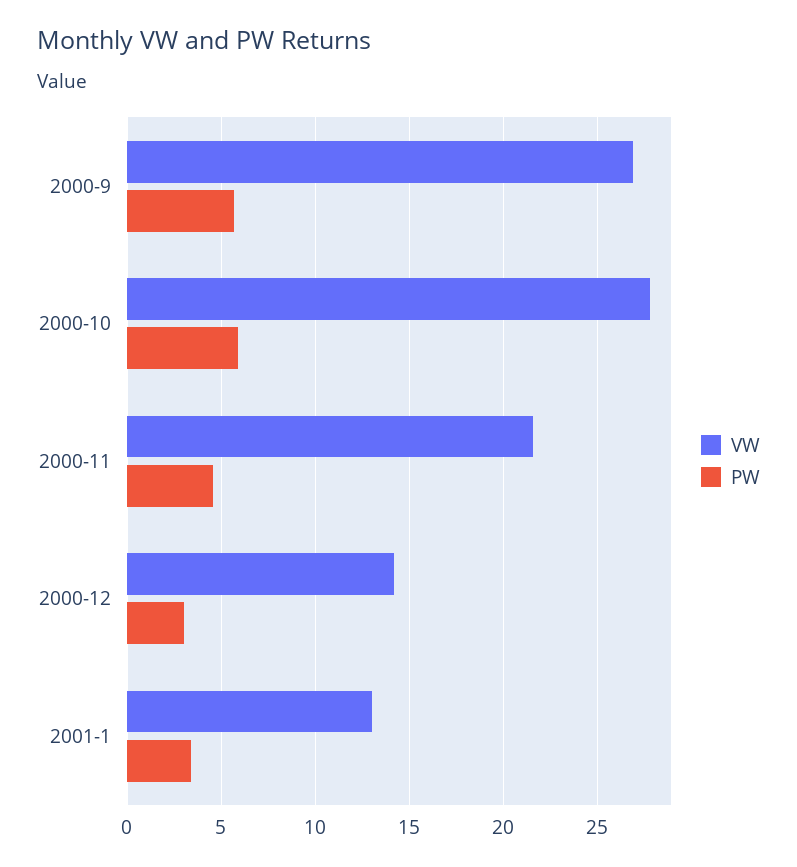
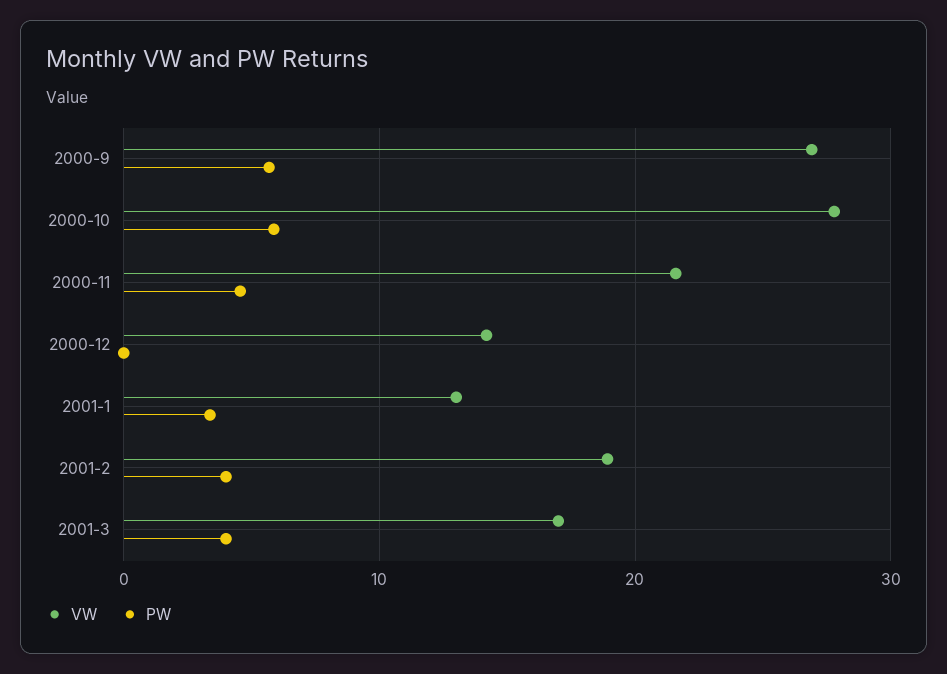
PW, 2000-12: 3 -> 0
VW, 2001-2: none -> 19
PW, 2001-2: none -> 4
VW, 2001-3: none -> 17
PW, 2001-3: none -> 4

